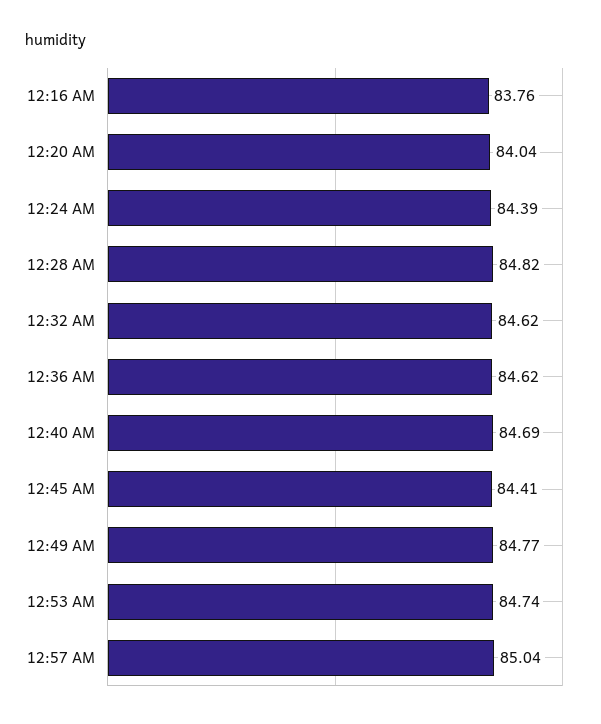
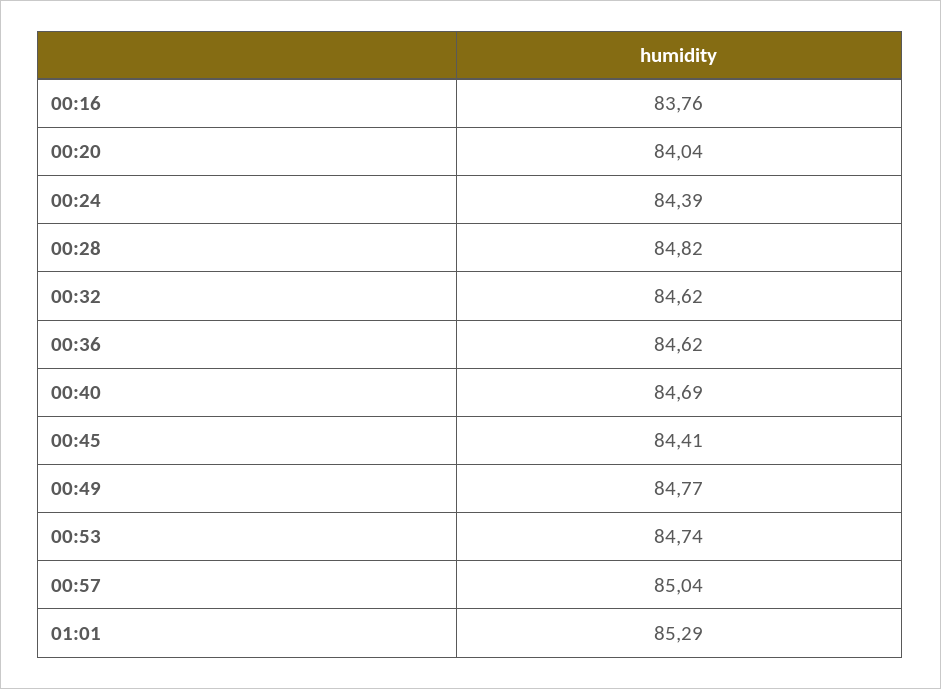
01:01: none -> 85.29

